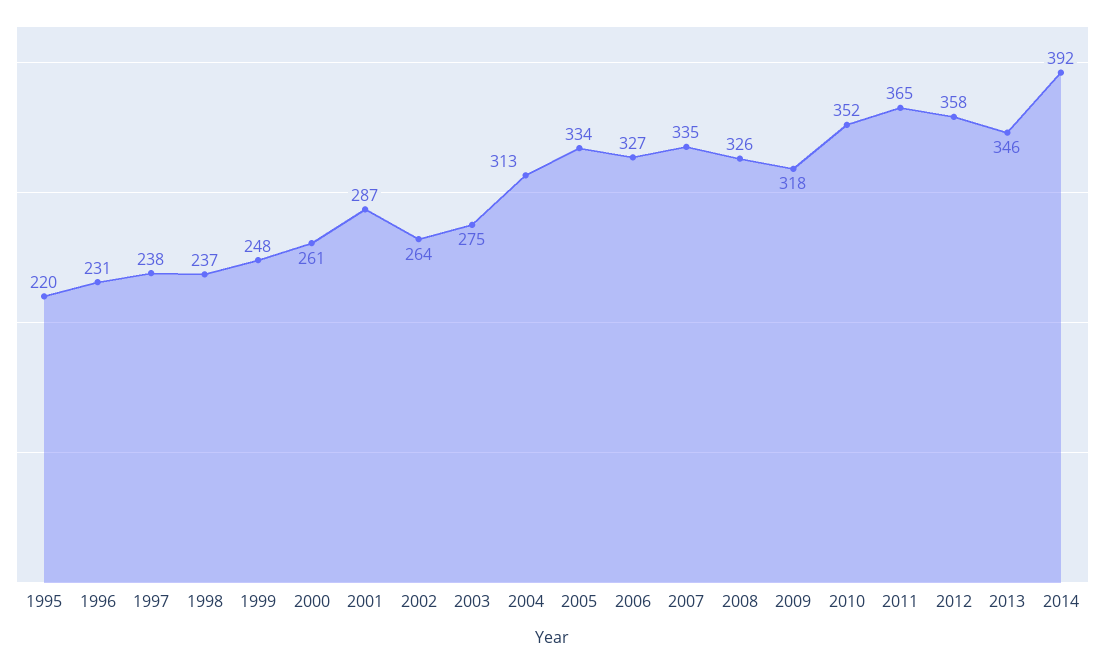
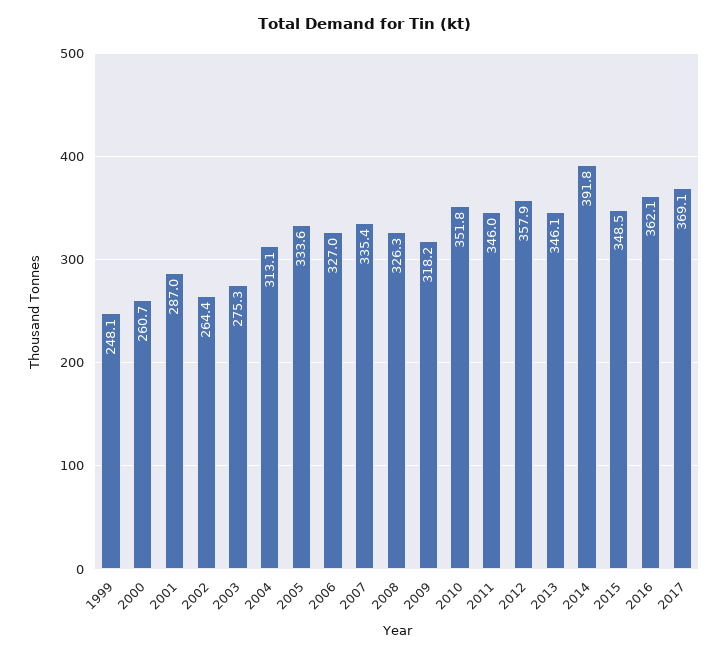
1995: 220 -> none
1996: 231 -> none
1997: 238 -> none
1998: 237 -> none
2011: 365 -> 346
2015: none -> 348.5
2016: none -> 362.1
2017: none -> 369.1

